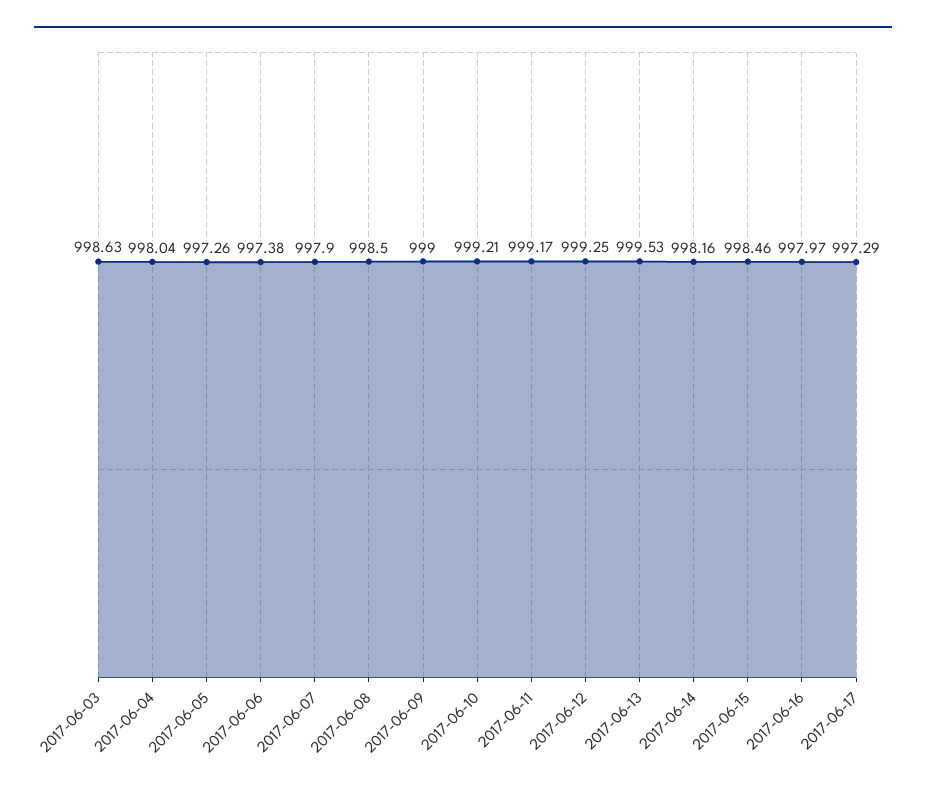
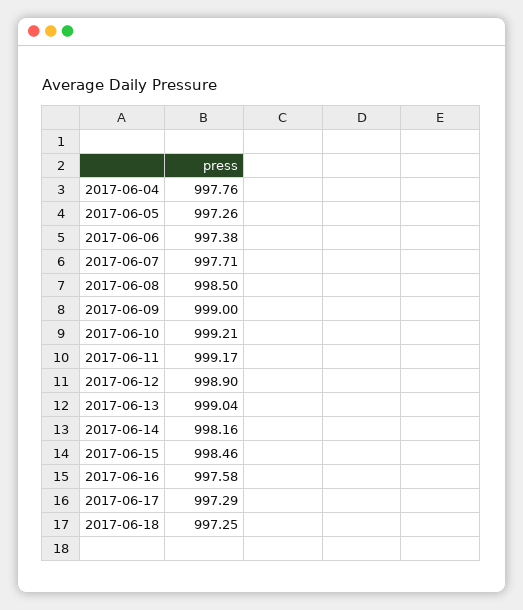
2017-06-03: 998.63 -> none
2017-06-04: 998.04 -> 997.76
2017-06-07: 997.9 -> 997.71
2017-06-12: 999.25 -> 998.9
2017-06-13: 999.53 -> 999.04
2017-06-16: 997.97 -> 997.58
2017-06-18: none -> 997.25

